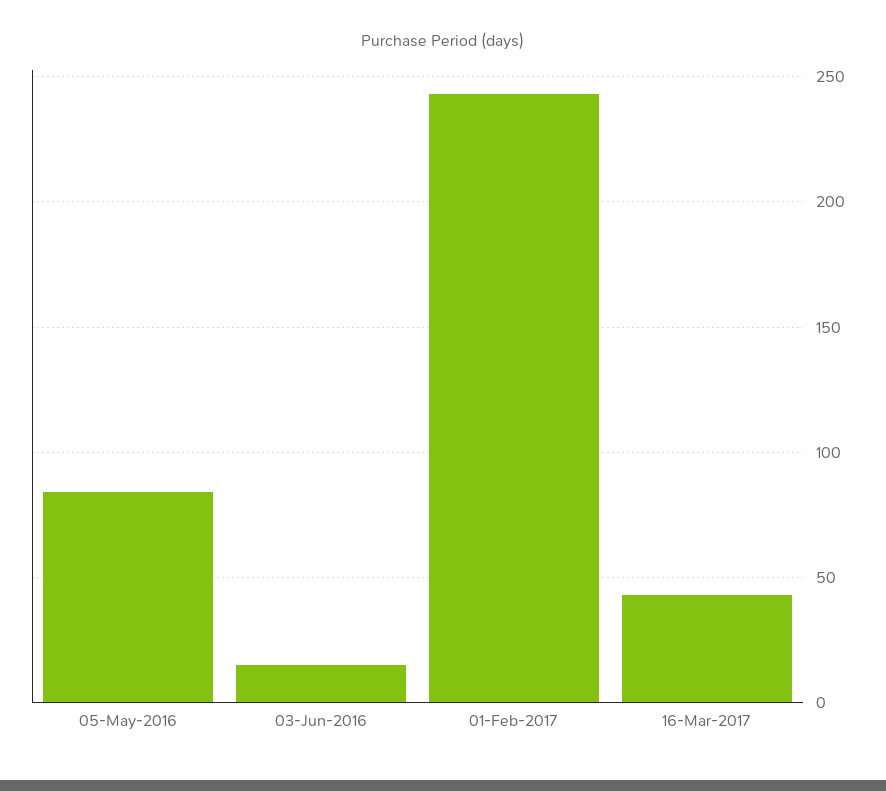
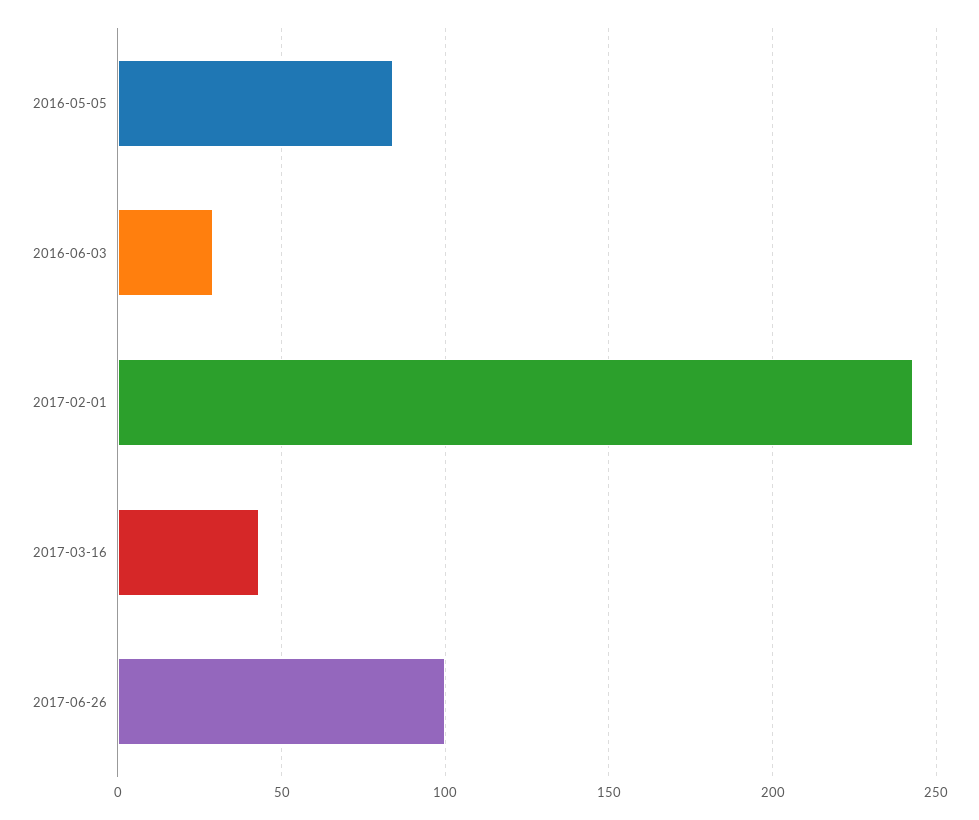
03-Jun-2016: 15 -> 30
2017-06-26: none -> 100

